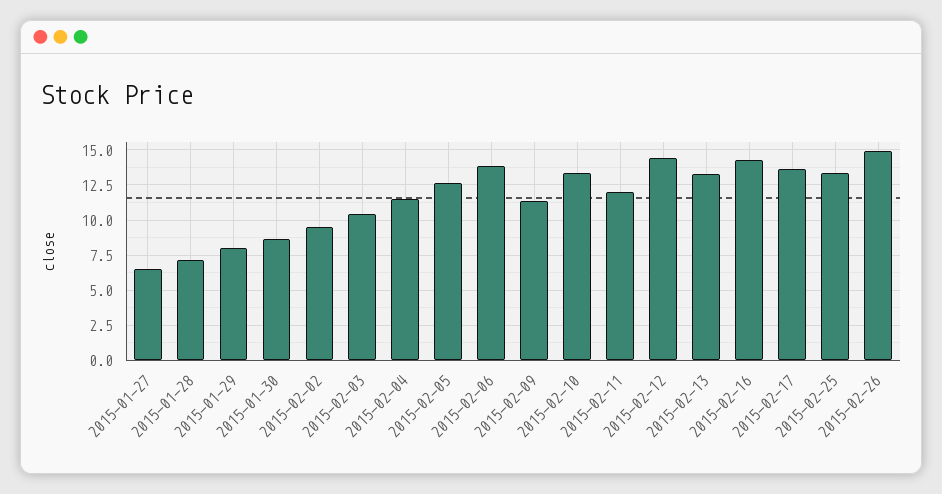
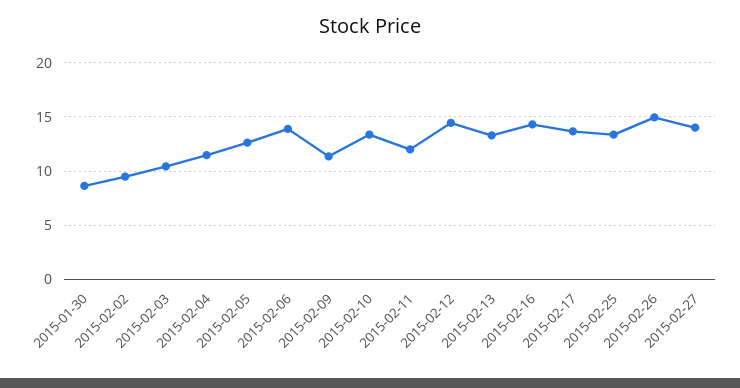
2015-01-27: 6.5 -> none
2015-01-28: 7 -> none
2015-01-29: 8 -> none
2015-02-27: none -> 14

